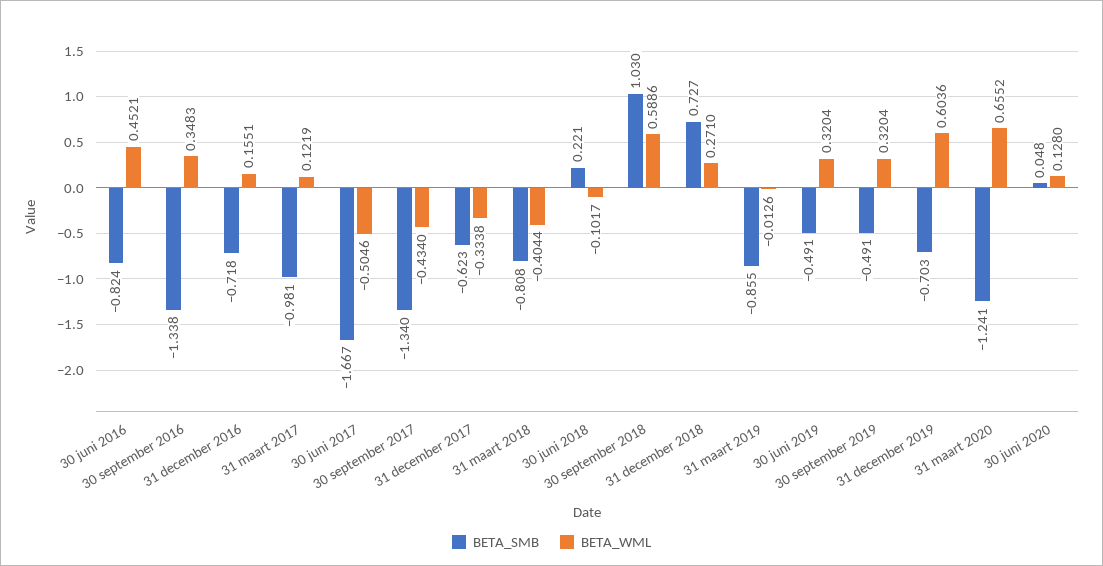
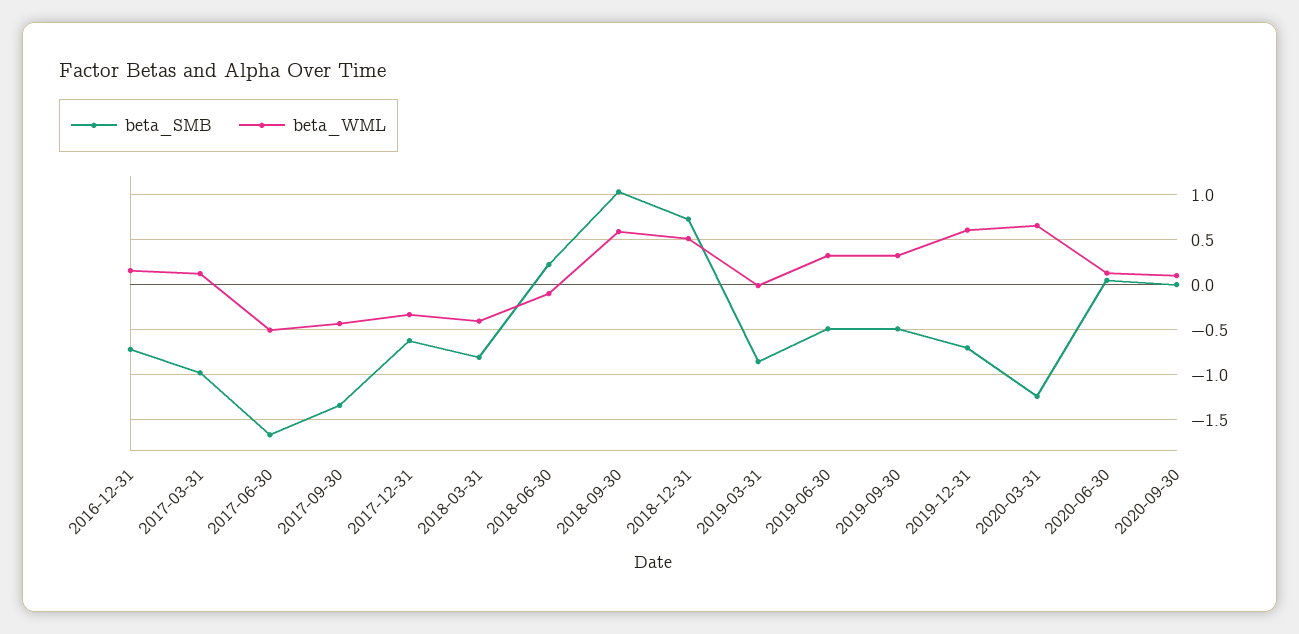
BETA_SMB, 30 juni 2016: -0.824 -> none
BETA_WML, 30 juni 2016: 0.4521 -> none
BETA_SMB, 30 september 2016: -1.338 -> none
BETA_WML, 30 september 2016: 0.3483 -> none
BETA_WML, 31 december 2018: 0.271 -> 0.5
BETA_SMB, 2020-09-30: none -> 0
BETA_WML, 2020-09-30: none -> 0.1

